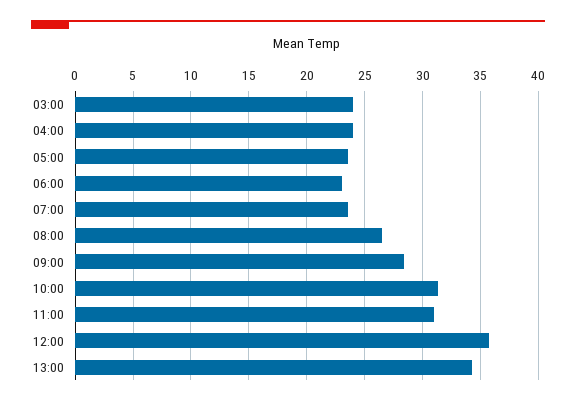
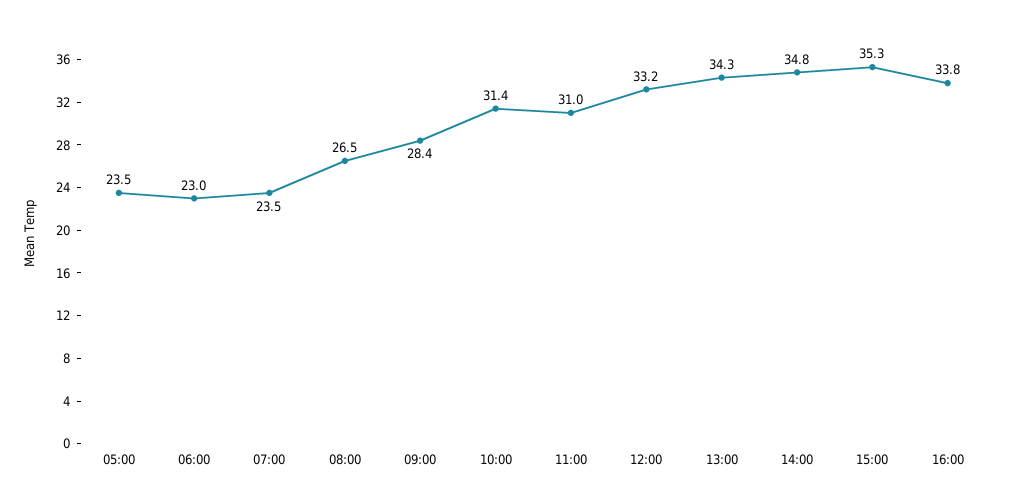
03:00: 24 -> none
04:00: 24 -> none
12:00: 36 -> 33.2
14:00: none -> 34.8
15:00: none -> 35.3
16:00: none -> 33.8

